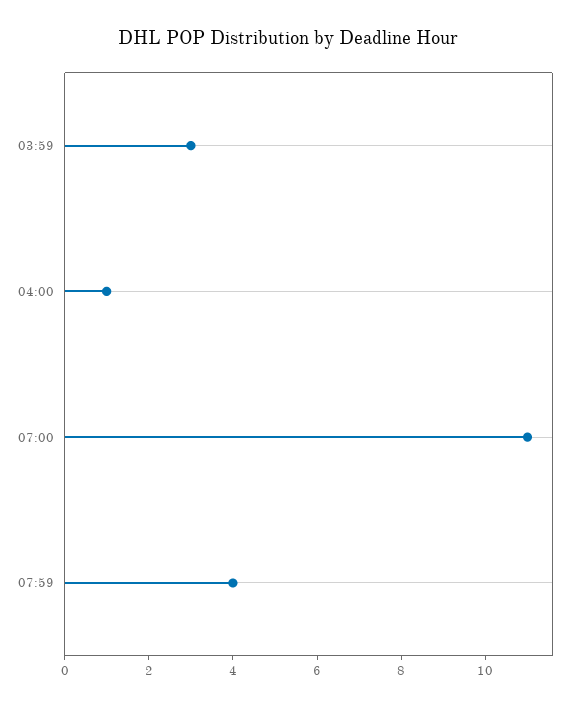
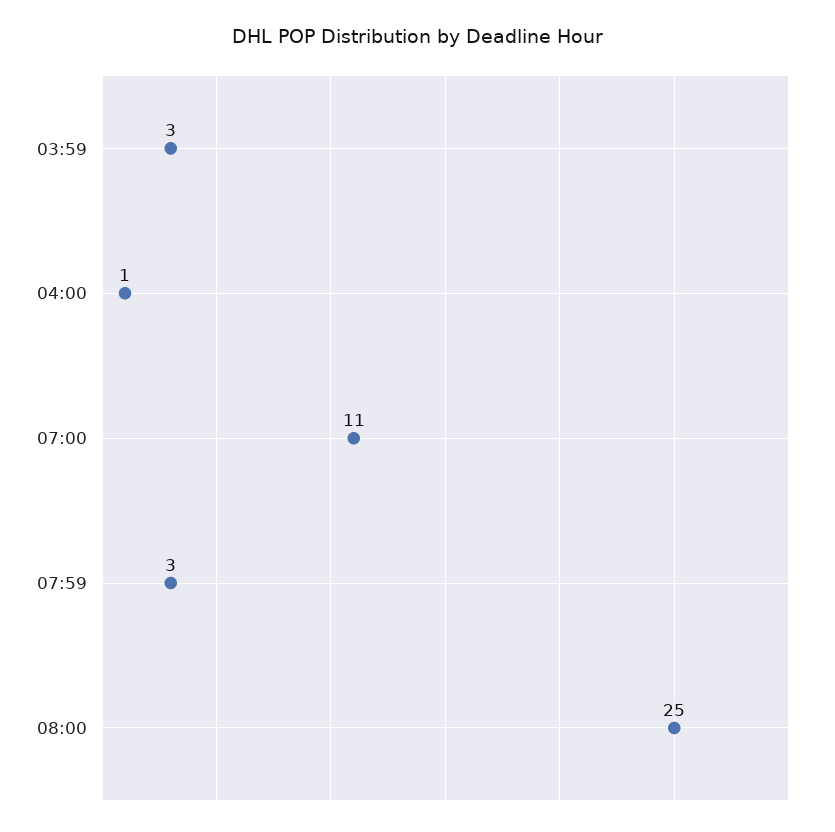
07:59: 4 -> 3
08:00: none -> 25

